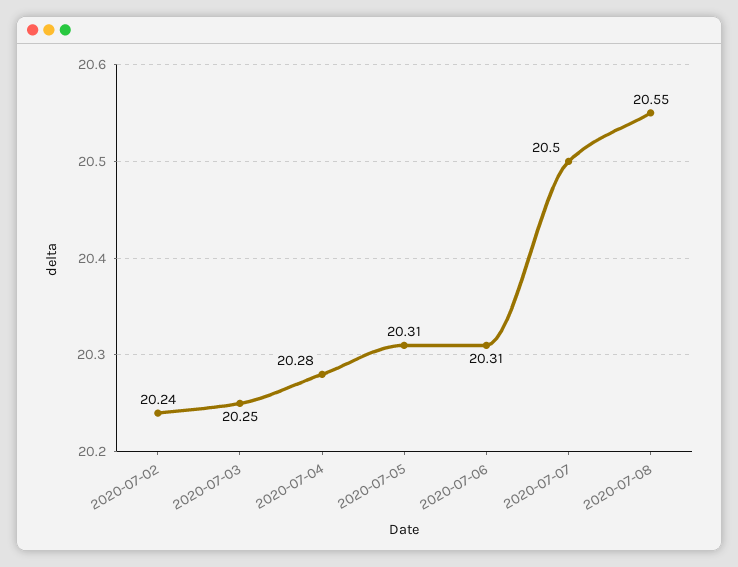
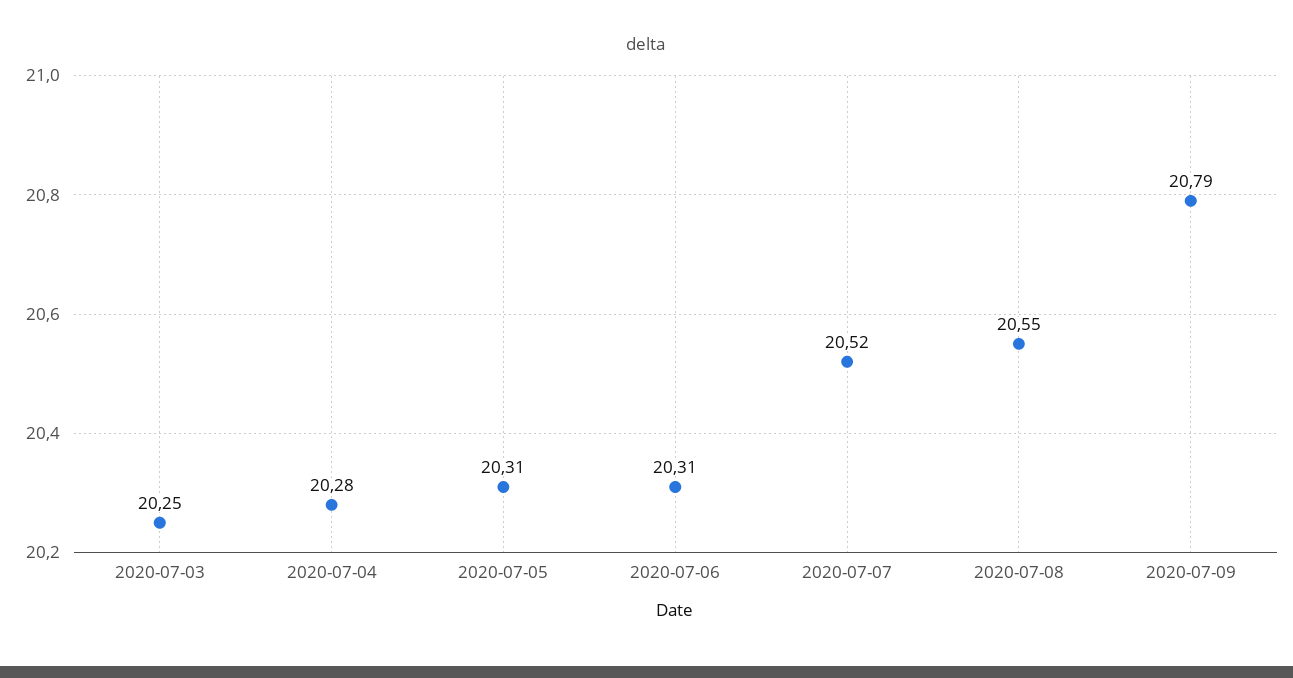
2020-07-02: 20.24 -> none
2020-07-07: 20.5 -> 20.52
2020-07-09: none -> 20.79

